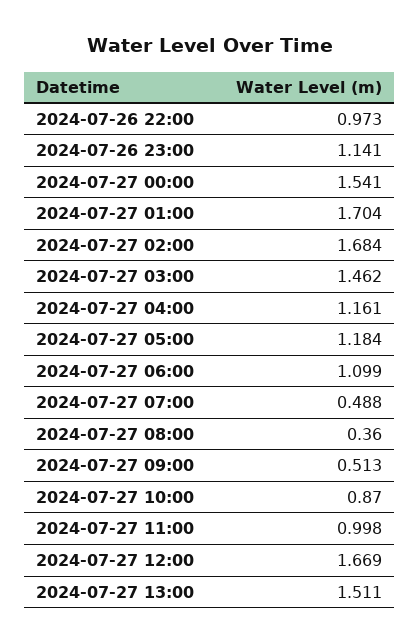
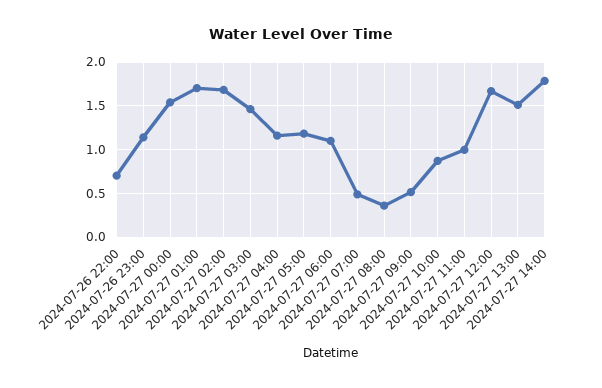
2024-07-26 22:00: 0.973 -> 0.7
2024-07-27 14:00: none -> 1.8

